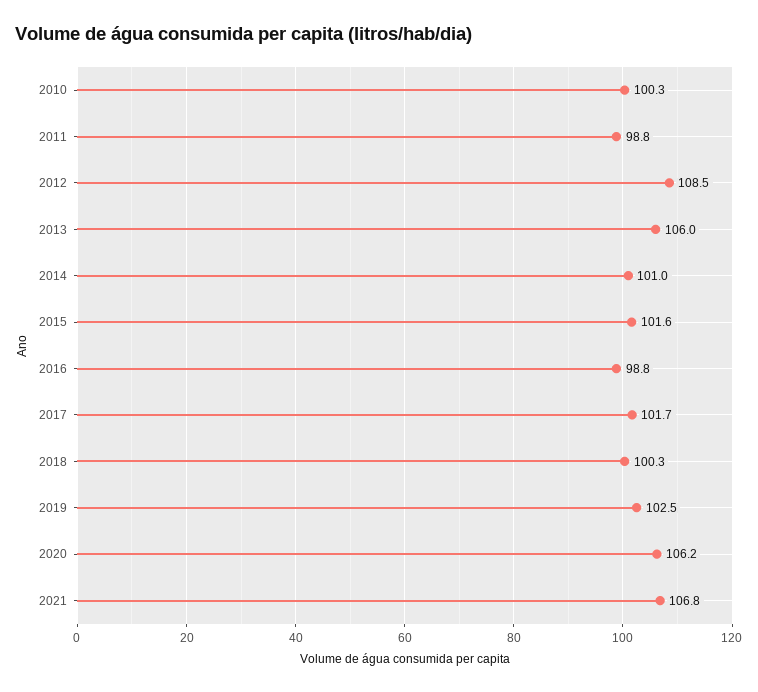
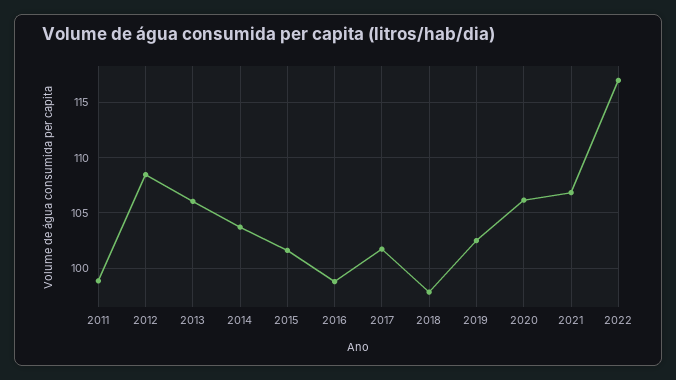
2010: 100.3 -> none
2014: 101 -> 104
2018: 100.3 -> 98
2022: none -> 117

